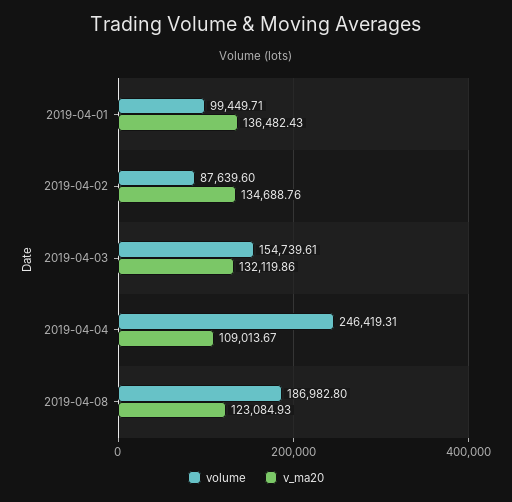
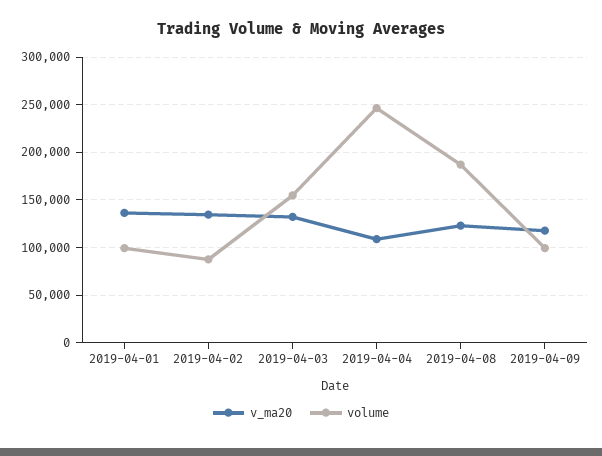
v_ma20, 2019-04-09: none -> 120000
volume, 2019-04-09: none -> 100000

